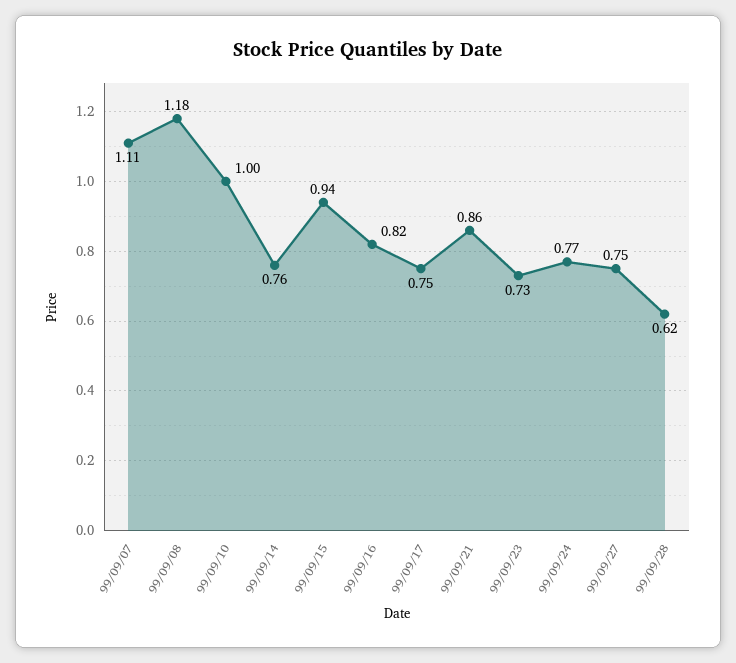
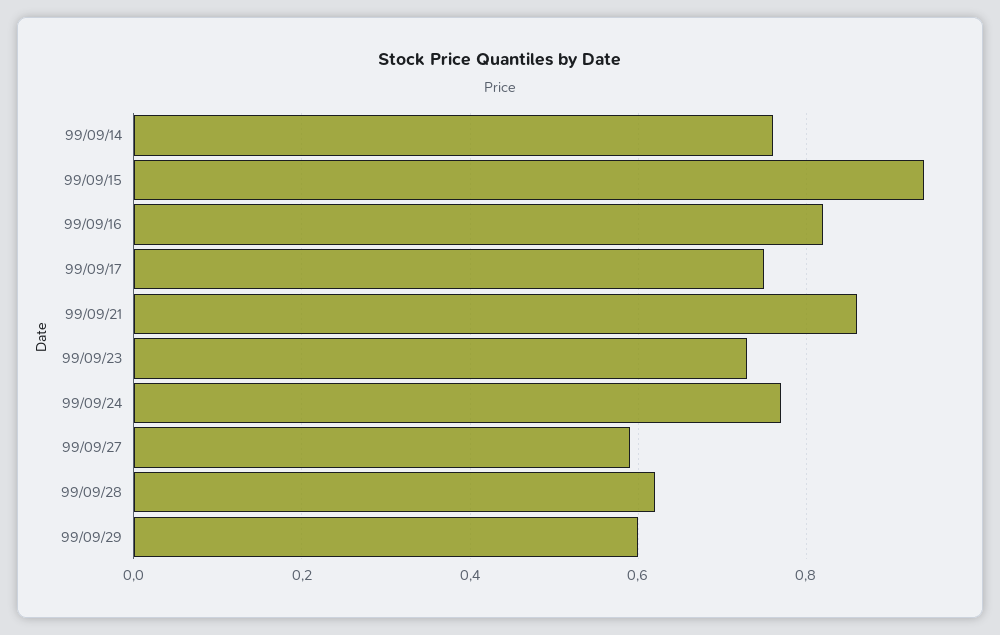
99/09/07: 1.11 -> none
99/09/08: 1.18 -> none
99/09/10: 1 -> none
99/09/27: 0.75 -> 0.6
99/09/29: none -> 0.6

